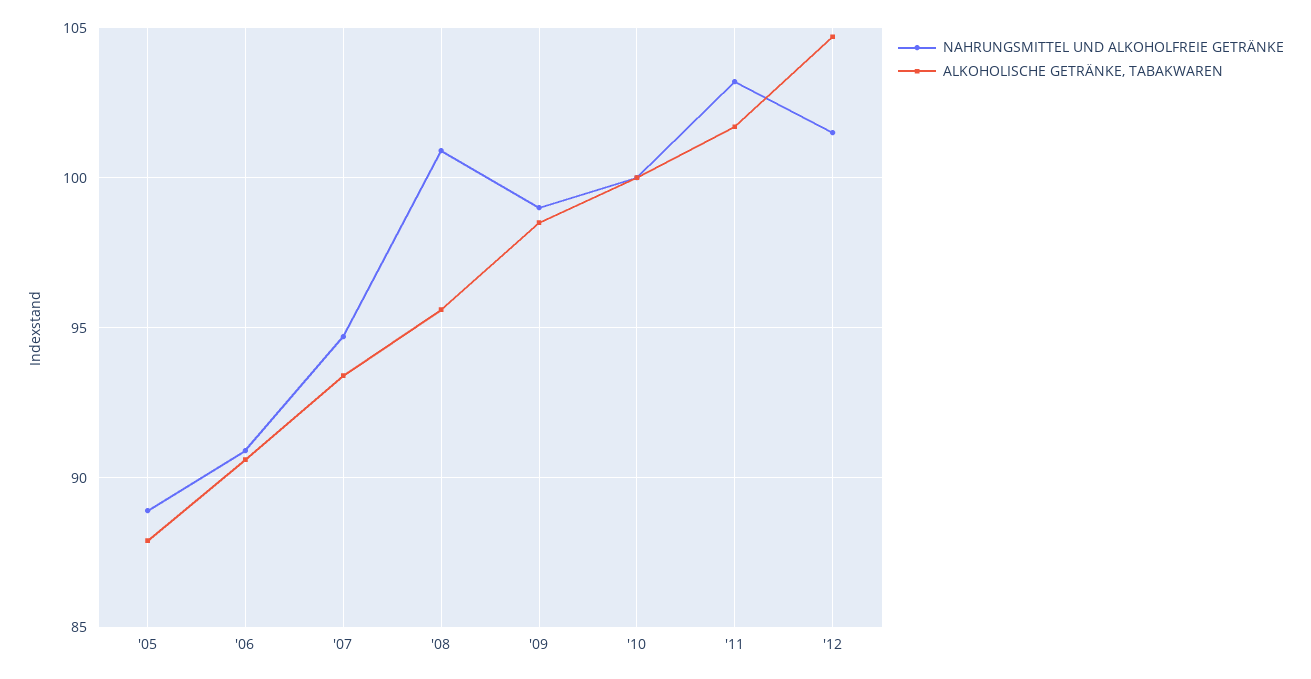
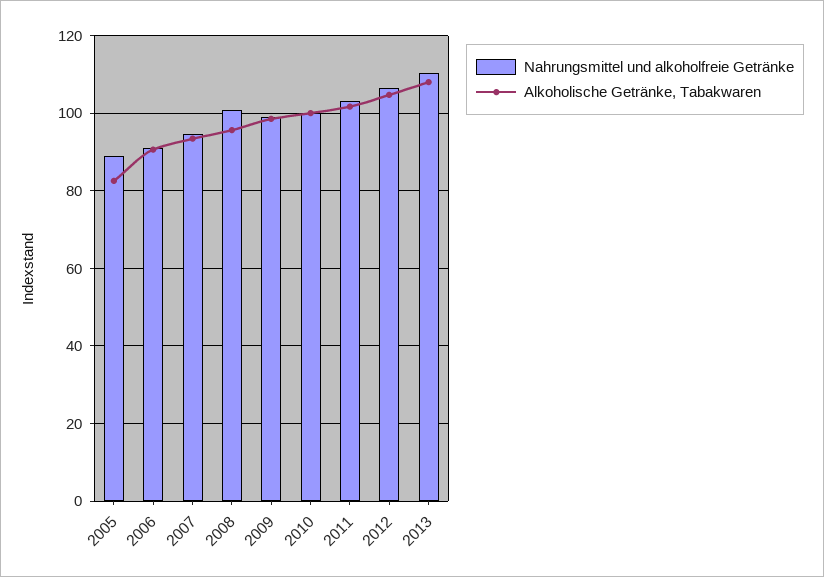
ALKOHOLISCHE GETRÄNKE, TABAKWAREN, '05: 88 -> 82
NAHRUNGSMITTEL UND ALKOHOLFREIE GETRÄNKE, '12: 101.5 -> 106
NAHRUNGSMITTEL UND ALKOHOLFREIE GETRÄNKE, 2013: none -> 110
ALKOHOLISCHE GETRÄNKE, TABAKWAREN, 2013: none -> 108

